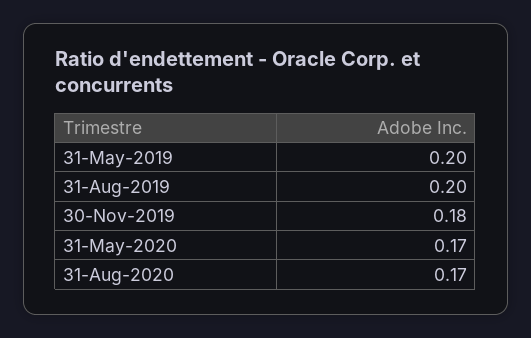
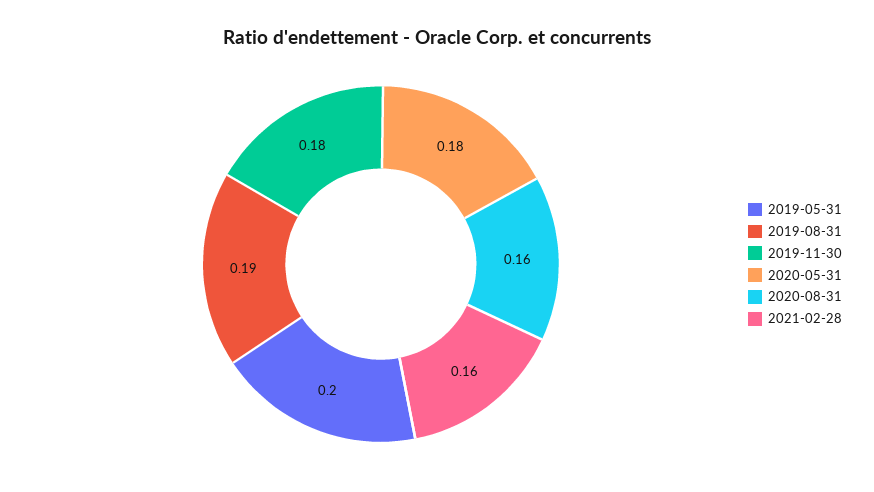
31-Aug-2019: 0.2 -> 0.19
31-May-2020: 0.17 -> 0.18
31-Aug-2020: 0.17 -> 0.16
2021-02-28: none -> 0.16

